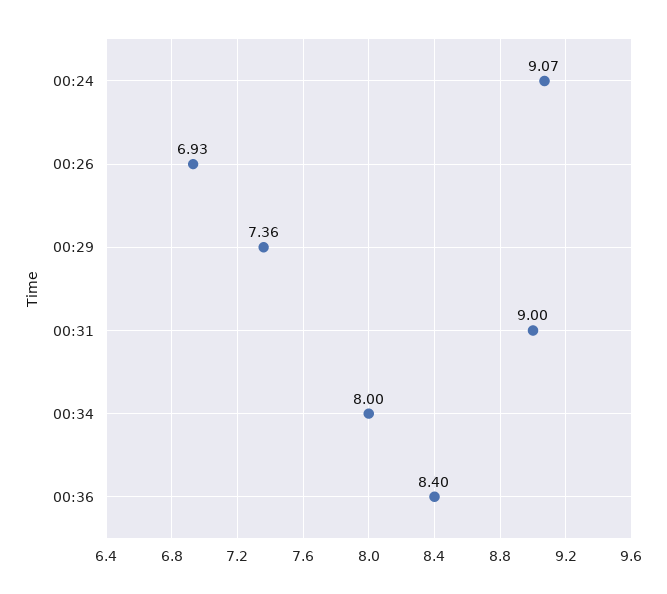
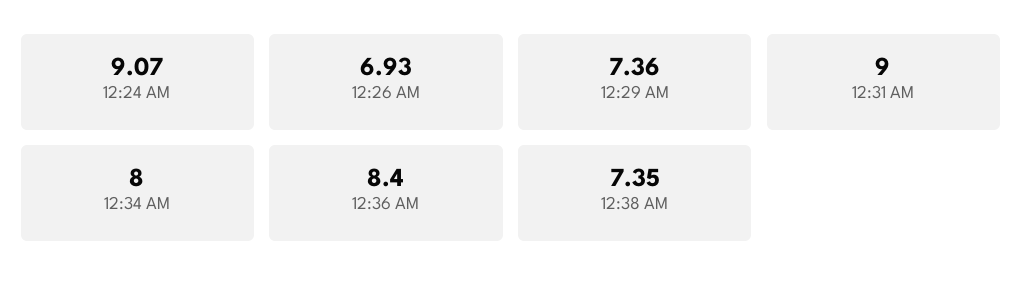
12:38 AM: none -> 7.35

